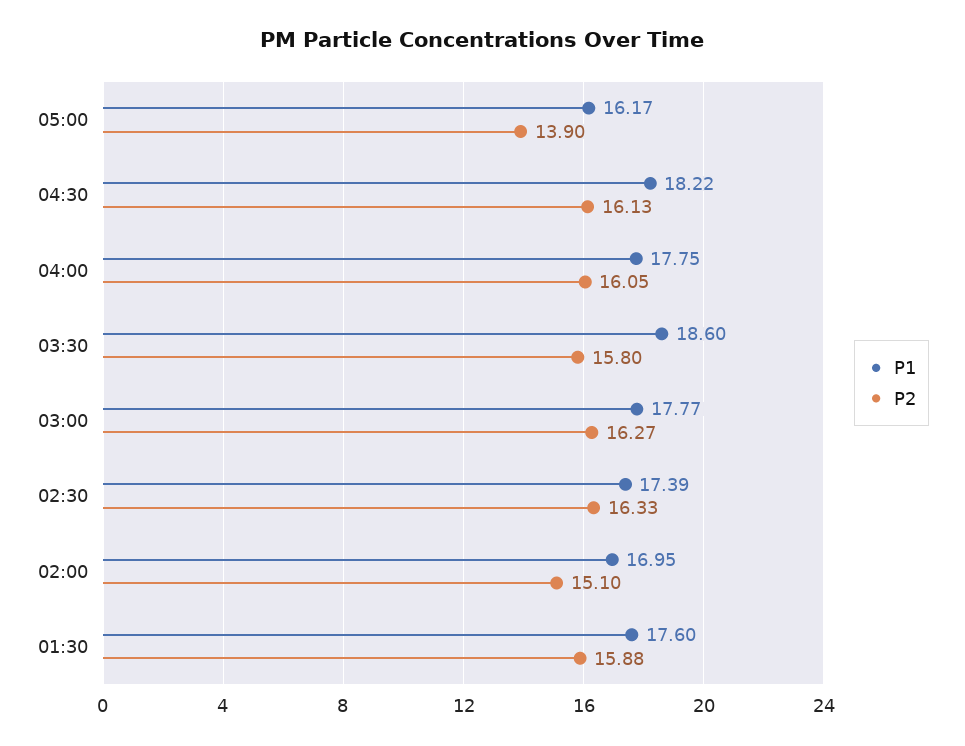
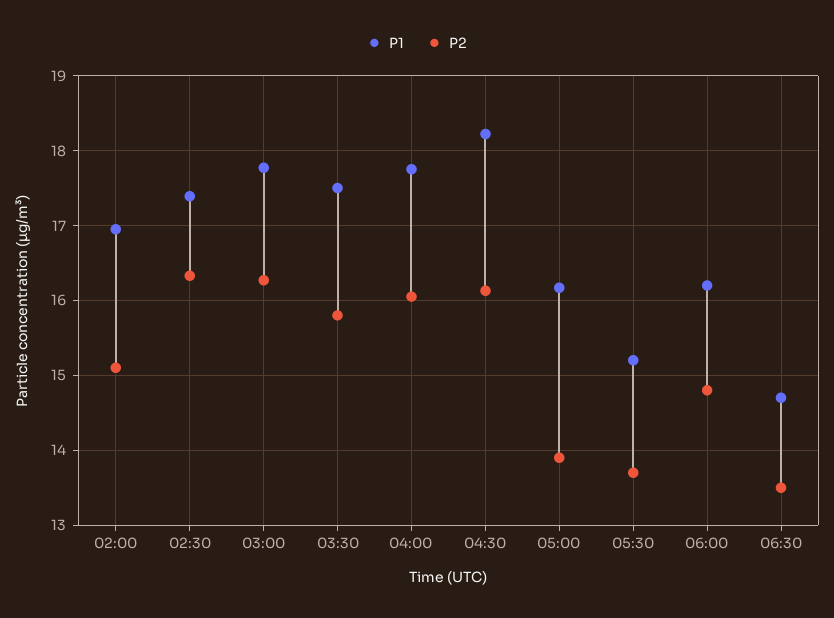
P1, 03:30: 18.6 -> 17.5
P1, 01:30: 17.6 -> none
P2, 01:30: 15.88 -> none
P1, 05:30: none -> 15.2
P2, 05:30: none -> 13.7
P1, 06:00: none -> 16.2
P2, 06:00: none -> 14.8
P1, 06:30: none -> 14.7
P2, 06:30: none -> 13.5

